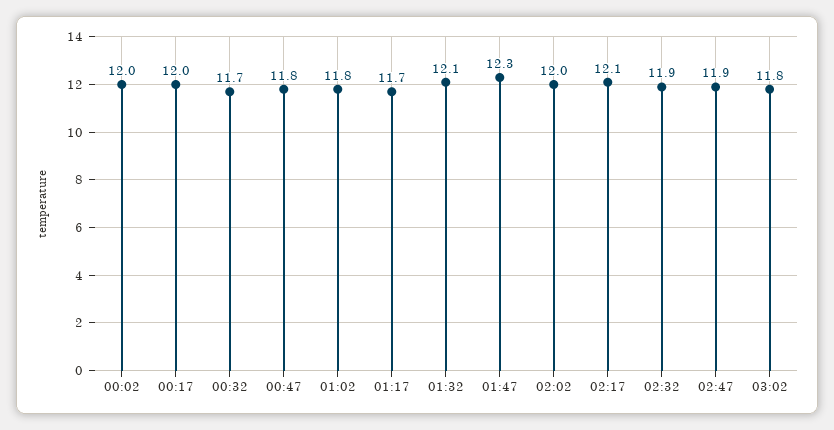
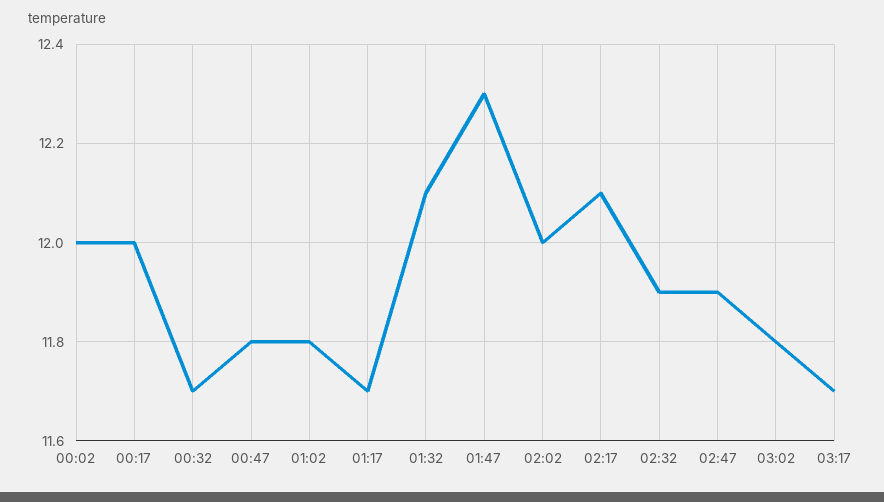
03:17: none -> 11.7

